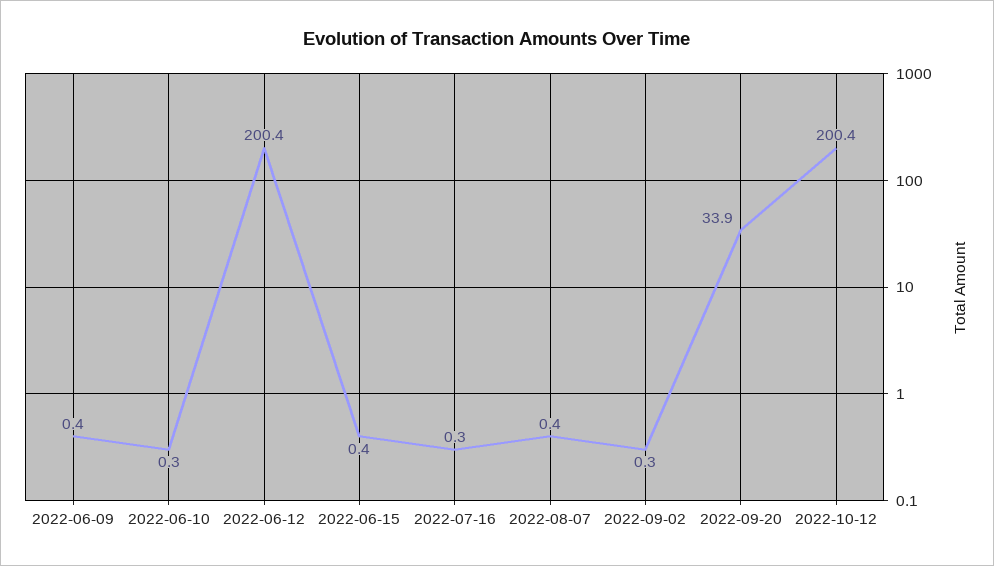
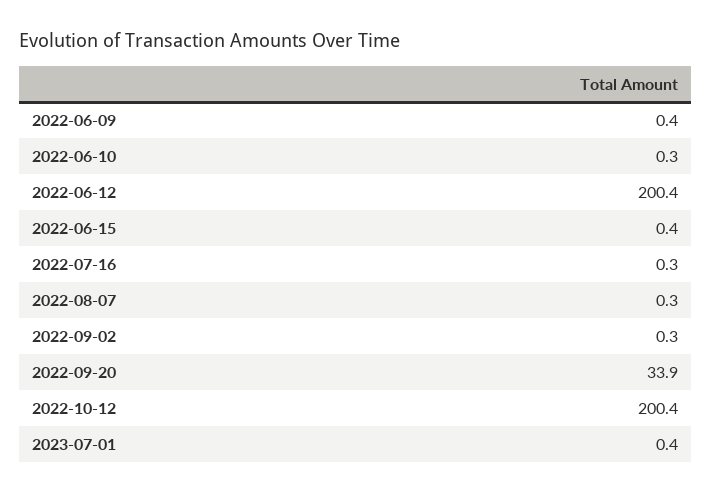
2022-08-07: 0.4 -> 0.3
2023-07-01: none -> 0.4

